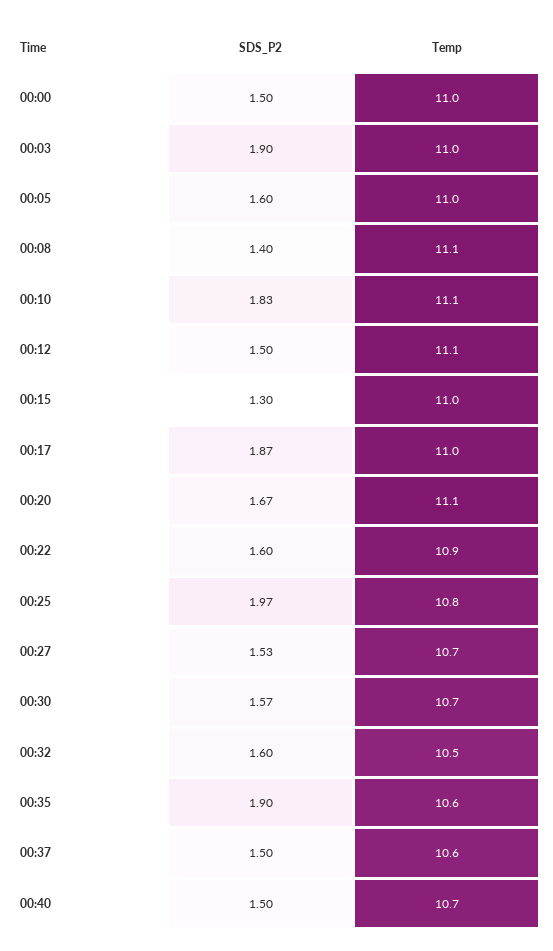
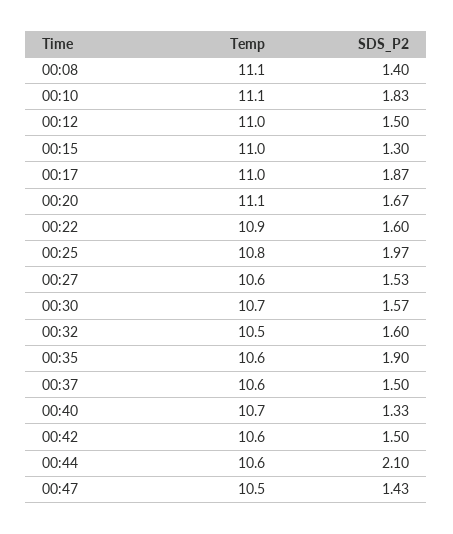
SDS_P2, 00:00: 1.5 -> none
Temp, 00:00: 11 -> none
SDS_P2, 00:03: 1.9 -> none
Temp, 00:03: 11 -> none
SDS_P2, 00:05: 1.6 -> none
Temp, 00:05: 11 -> none
Temp, 00:12: 11.1 -> 11
Temp, 00:27: 10.7 -> 10.6
SDS_P2, 00:40: 1.5 -> 1.33
Temp, 00:42: none -> 10.6
SDS_P2, 00:42: none -> 1.5
Temp, 00:44: none -> 10.6
SDS_P2, 00:44: none -> 2.1
Temp, 00:47: none -> 10.5
SDS_P2, 00:47: none -> 1.43

